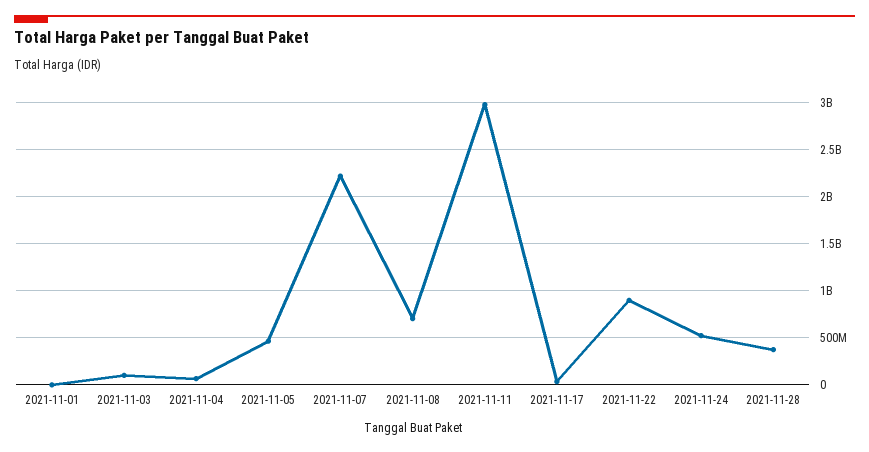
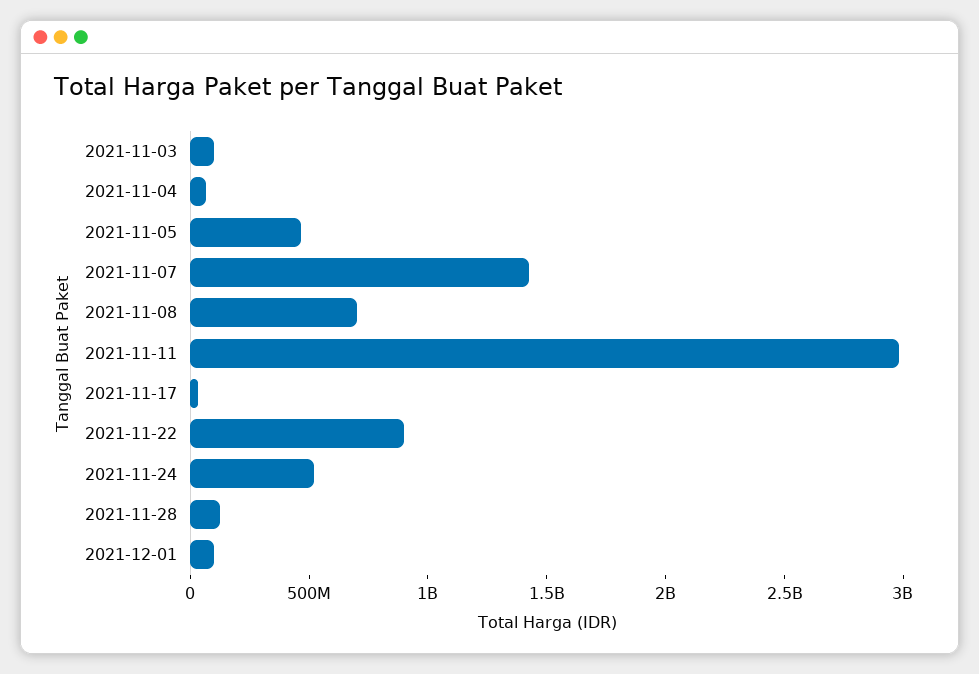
2021-11-01: 0 -> none
2021-11-07: 2200000000 -> 1400000000
2021-11-28: 400000000 -> 100000000
2021-12-01: none -> 100000000

